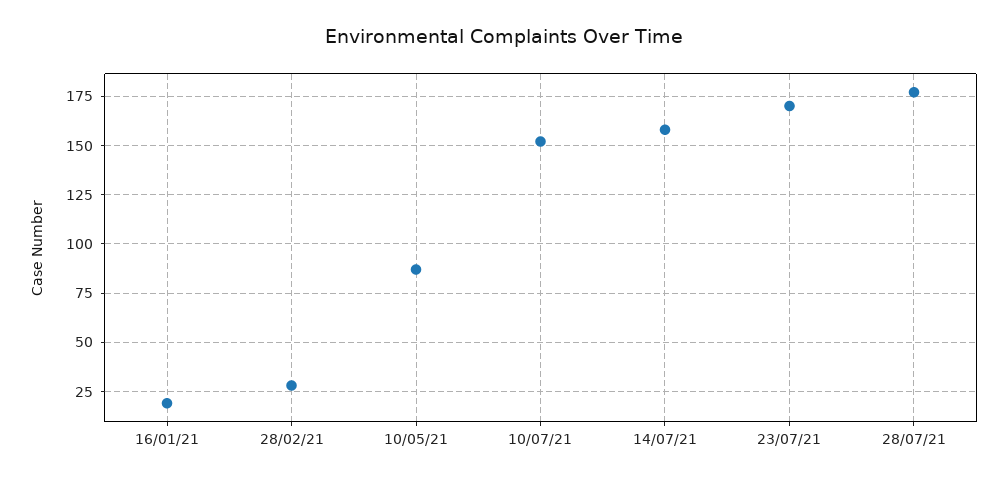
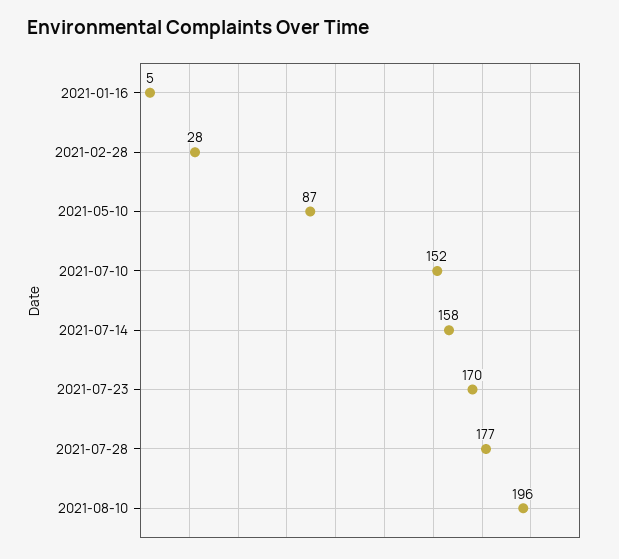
16/01/21: 20 -> 5
2021-08-10: none -> 196

